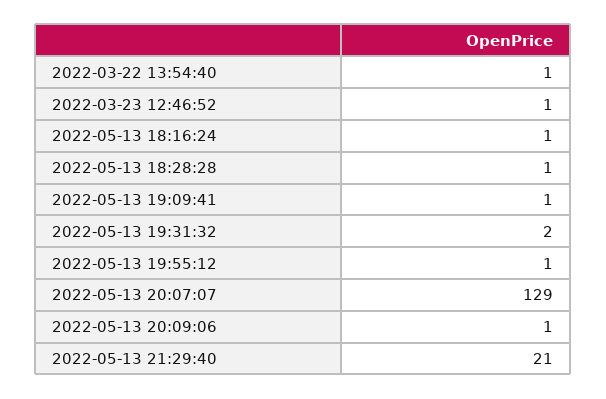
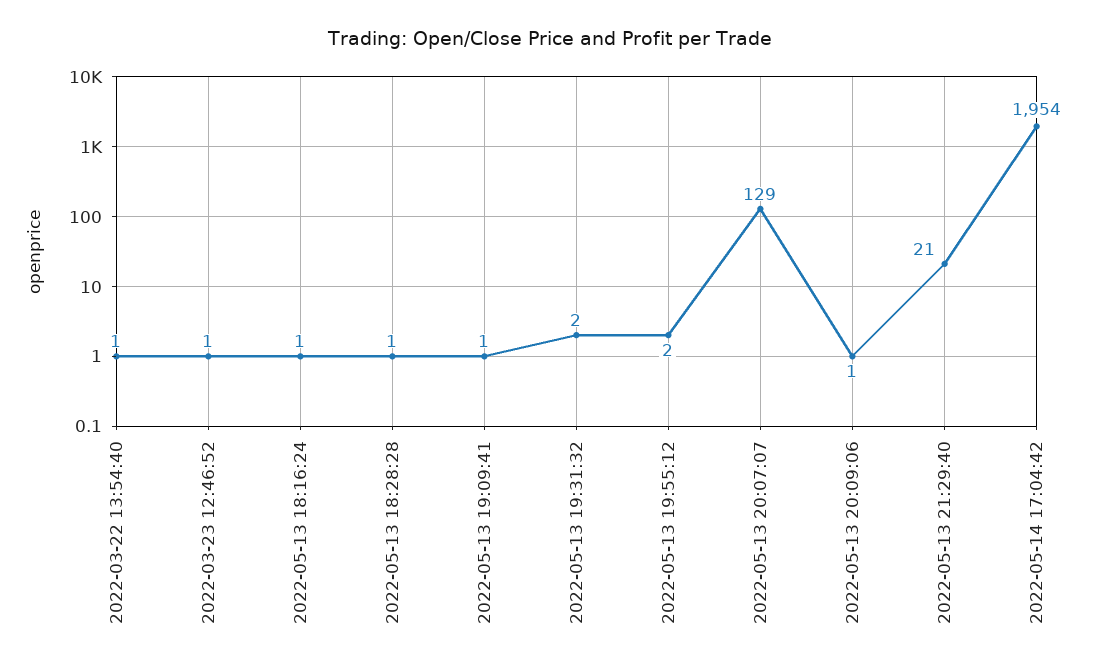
2022-05-13 19:55:12: 1 -> 2
2022-05-14 17:04:42: none -> 1954

